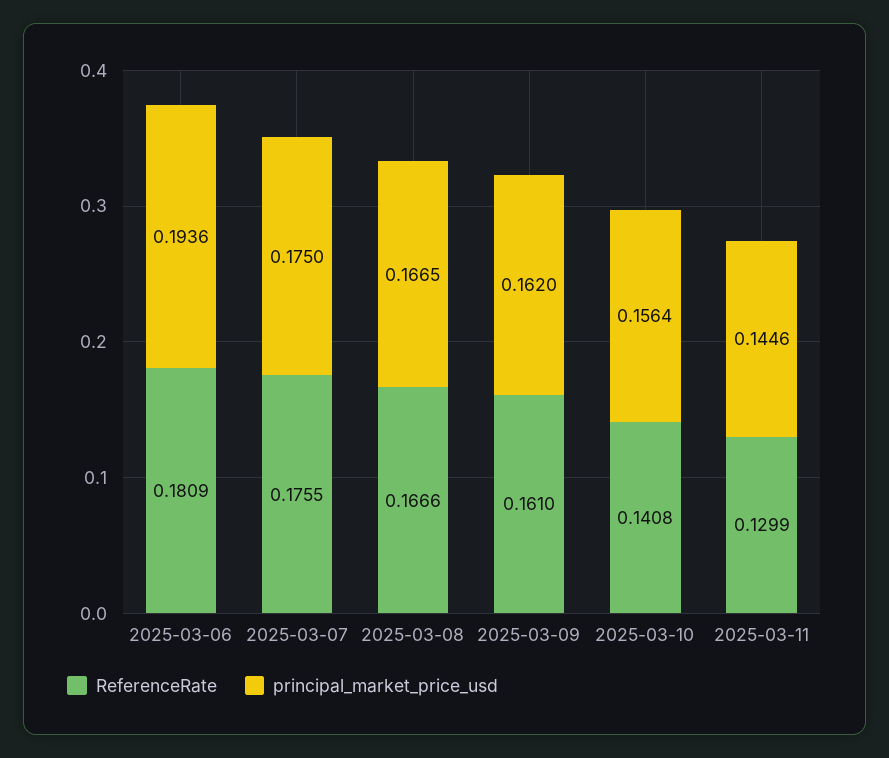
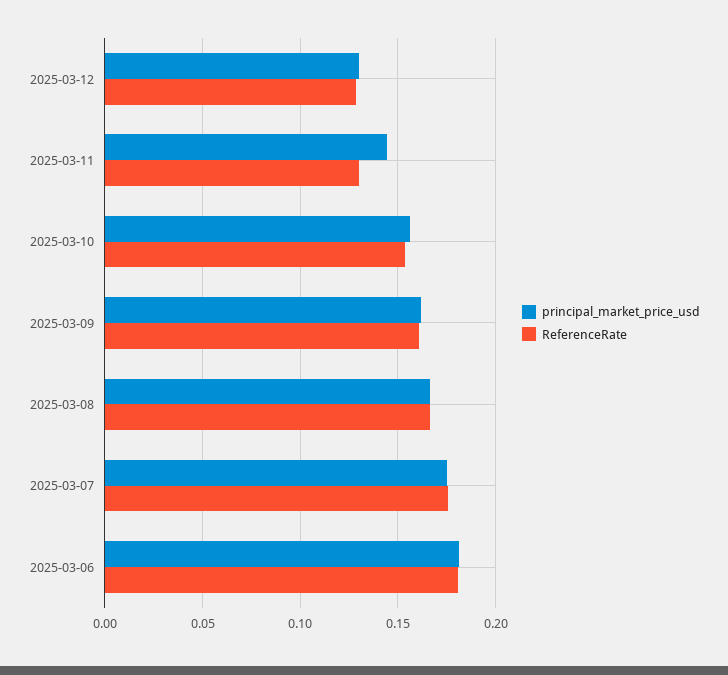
principal_market_price_usd, 2025-03-06: 0.1936 -> 0.18
ReferenceRate, 2025-03-10: 0.1408 -> 0.155
principal_market_price_usd, 2025-03-12: none -> 0.13
ReferenceRate, 2025-03-12: none -> 0.13

